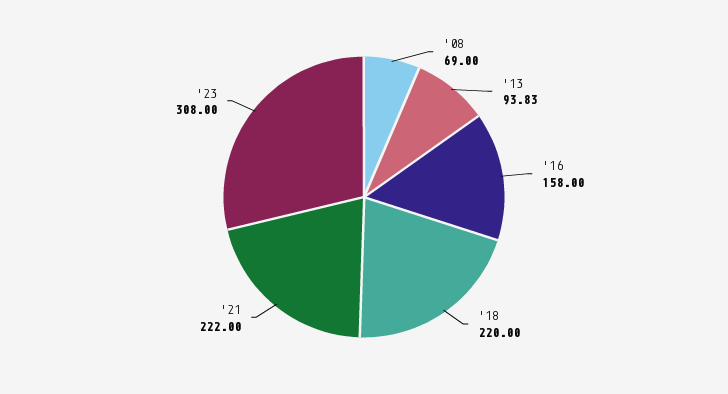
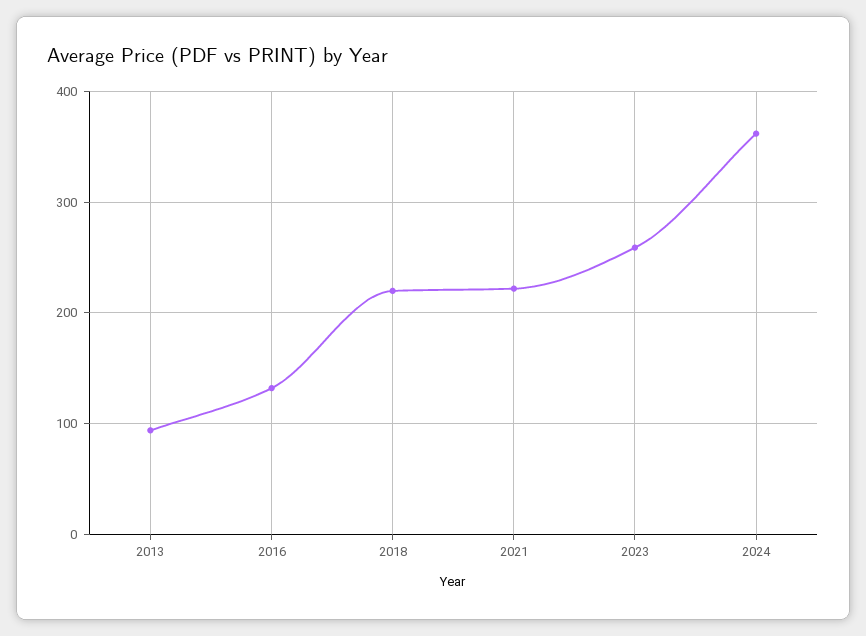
'08: 69 -> none
'16: 158 -> 130
'23: 308 -> 260
2024: none -> 360

